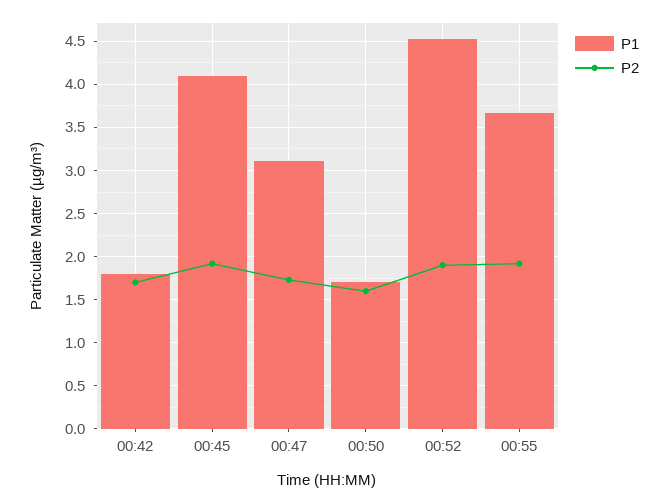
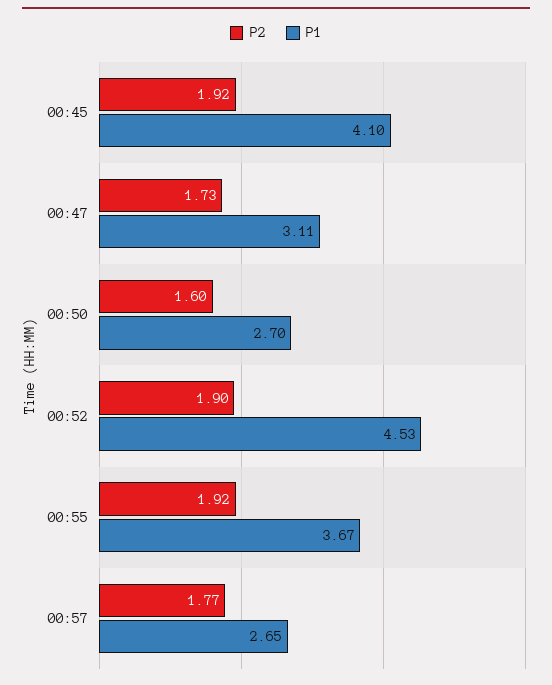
P1, 00:42: 1.8 -> none
P2, 00:42: 1.7 -> none
P1, 00:50: 1.7 -> 2.7
P2, 00:57: none -> 1.77
P1, 00:57: none -> 2.65

